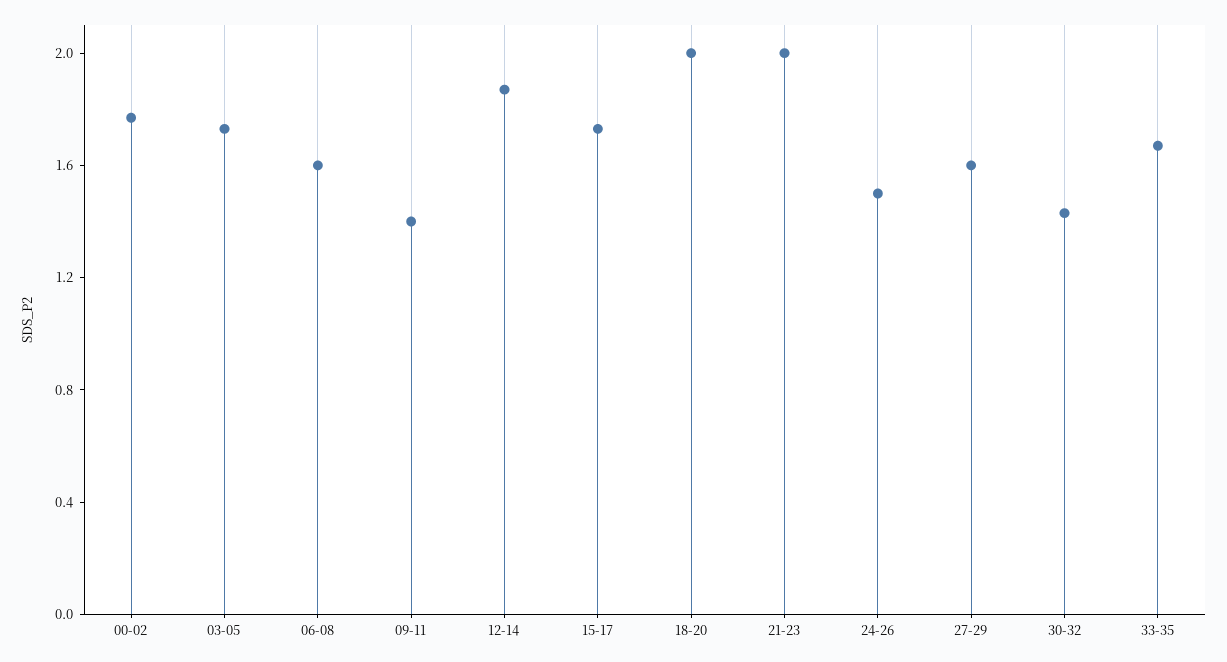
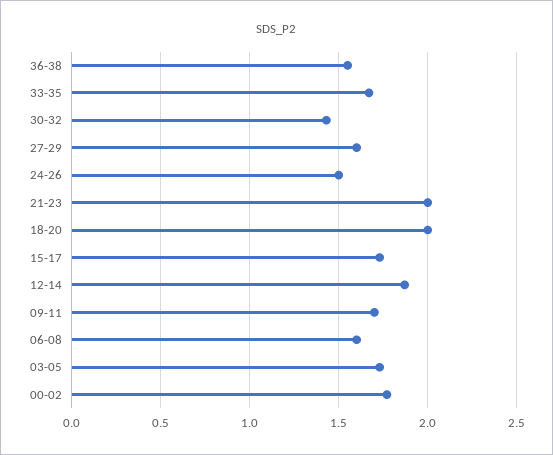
09-11: 1.4 -> 1.7
36-38: none -> 1.55

